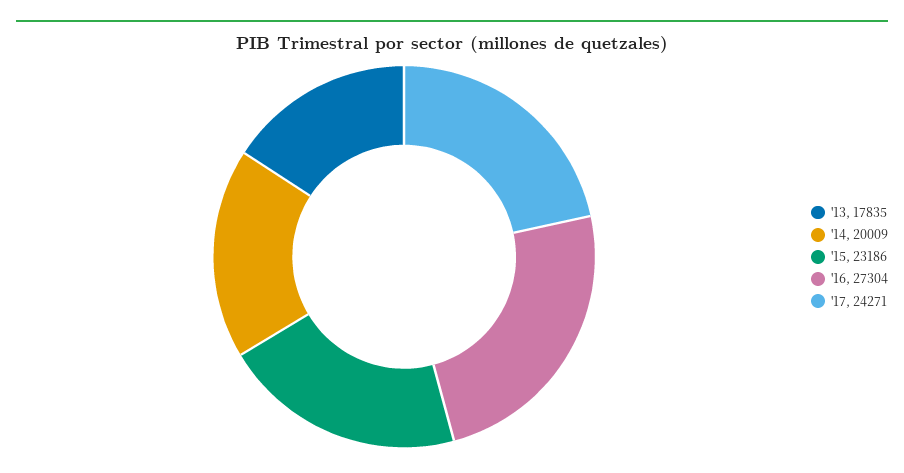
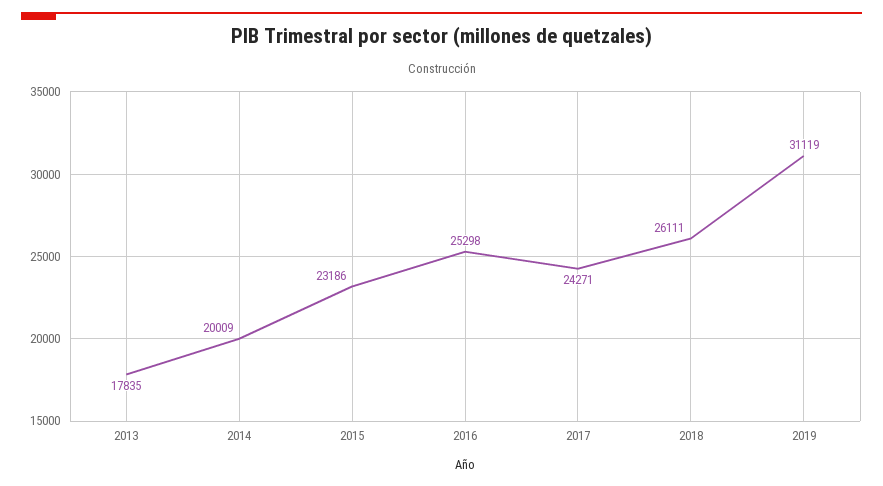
'16: 27304 -> 25298
2018: none -> 26111
2019: none -> 31119

